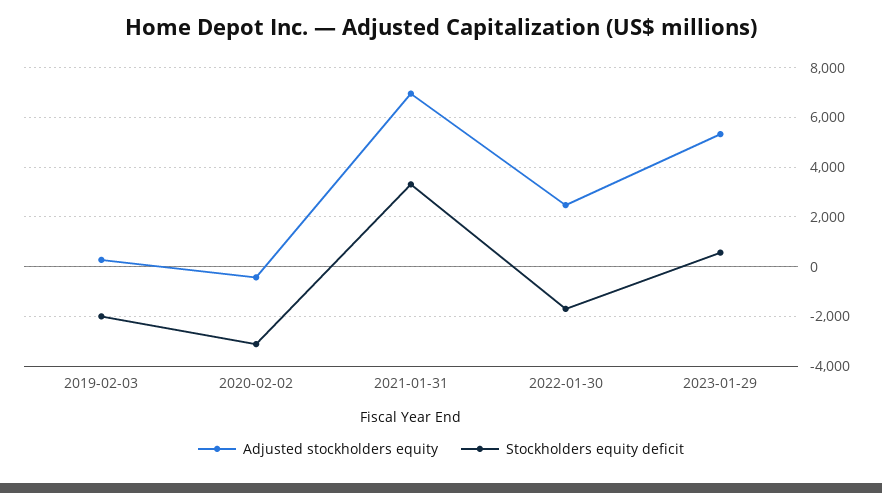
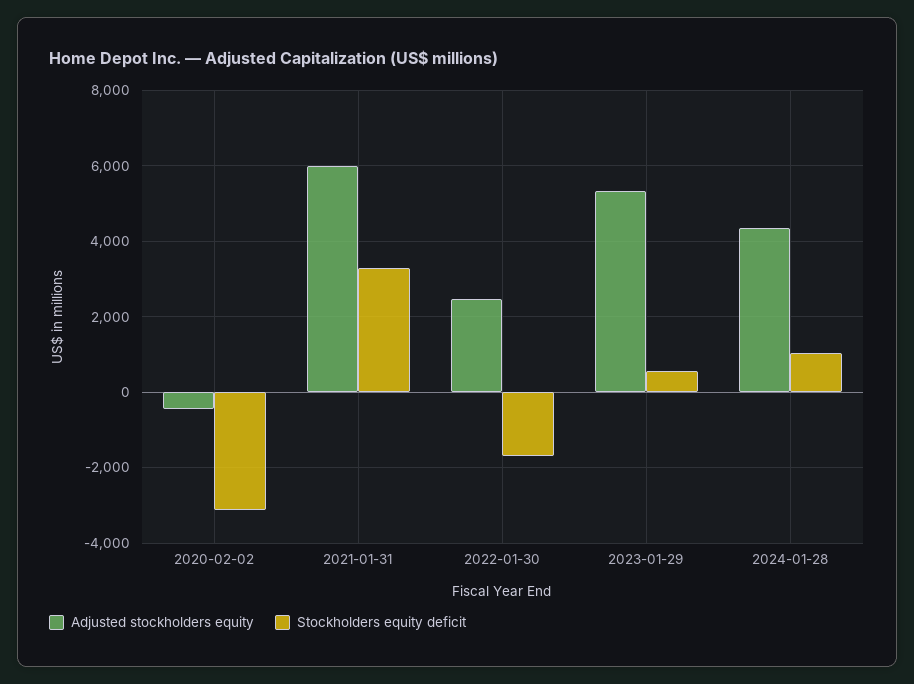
Adjusted stockholders equity, 2019-02-03: 250 -> none
Stockholders equity deficit, 2019-02-03: -2000 -> none
Adjusted stockholders equity, 2021-01-31: 7000 -> 6000
Adjusted stockholders equity, 2024-01-28: none -> 4400
Stockholders equity deficit, 2024-01-28: none -> 1000

